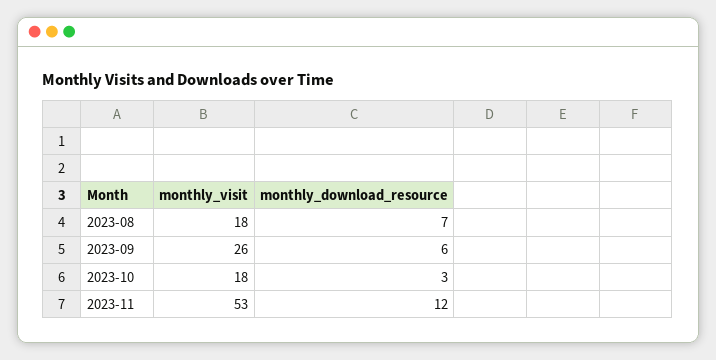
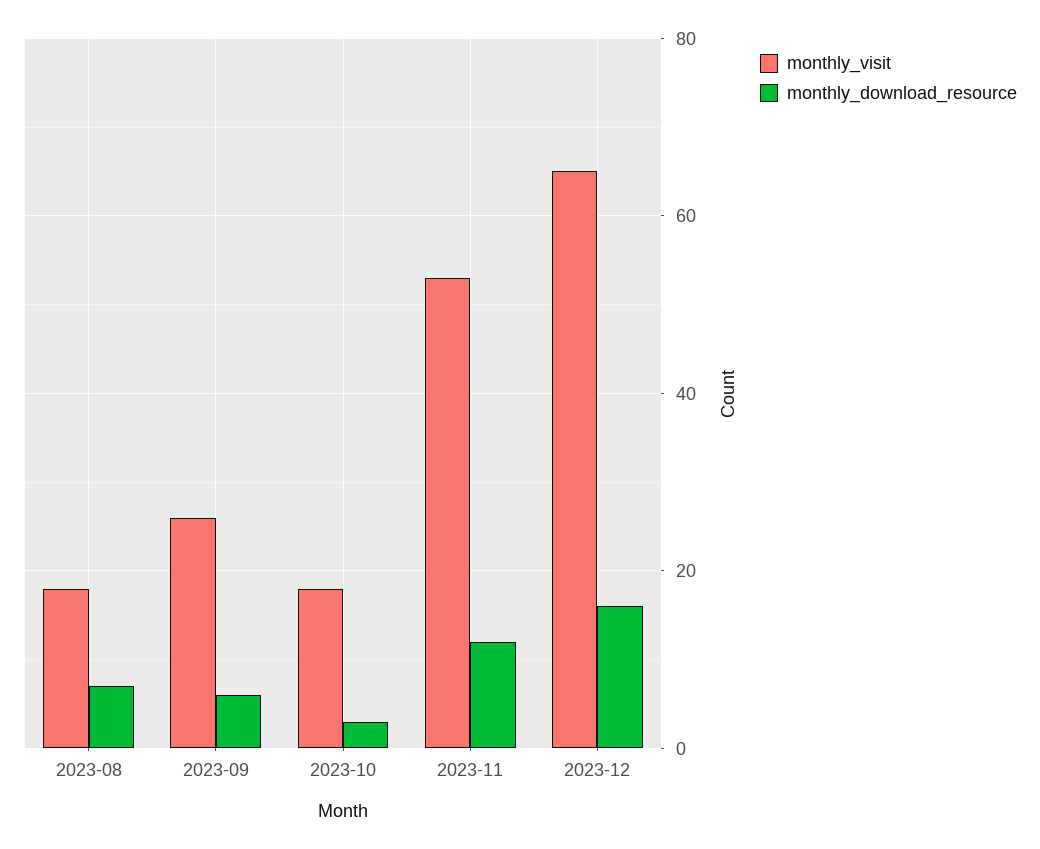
monthly_visit, 2023-12: none -> 65
monthly_download_resource, 2023-12: none -> 15

